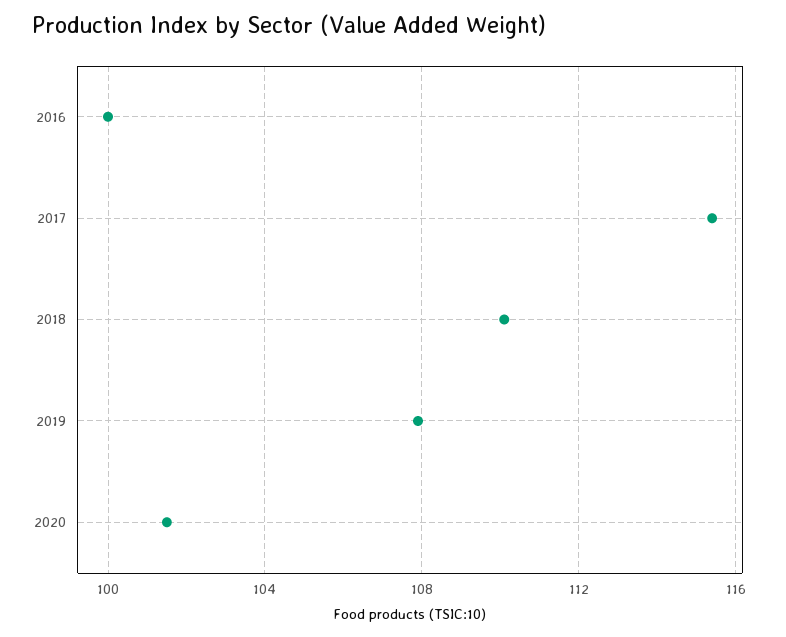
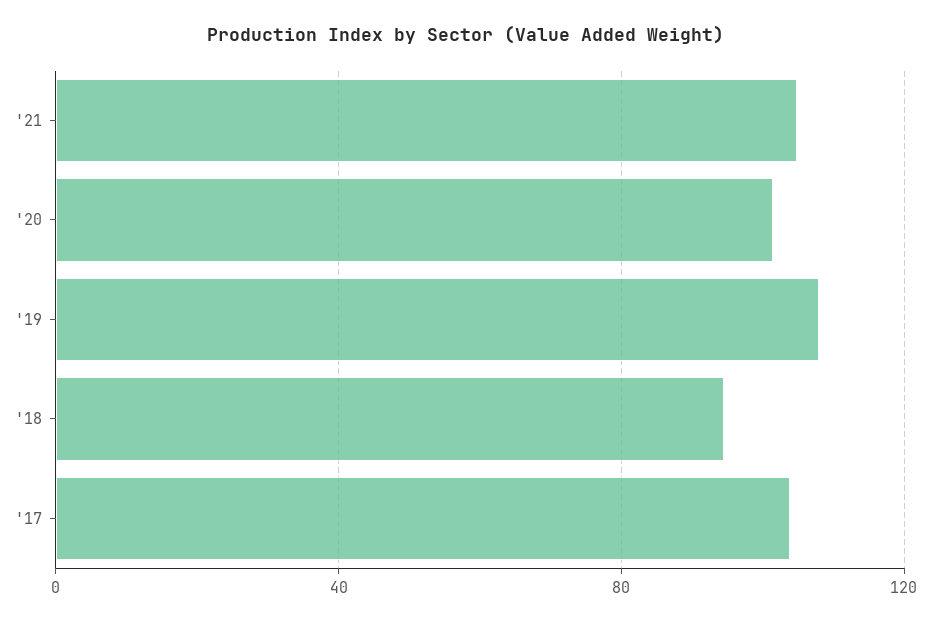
2016: 100 -> none
2017: 115.5 -> 105
2018: 110 -> 95
'21: none -> 105

